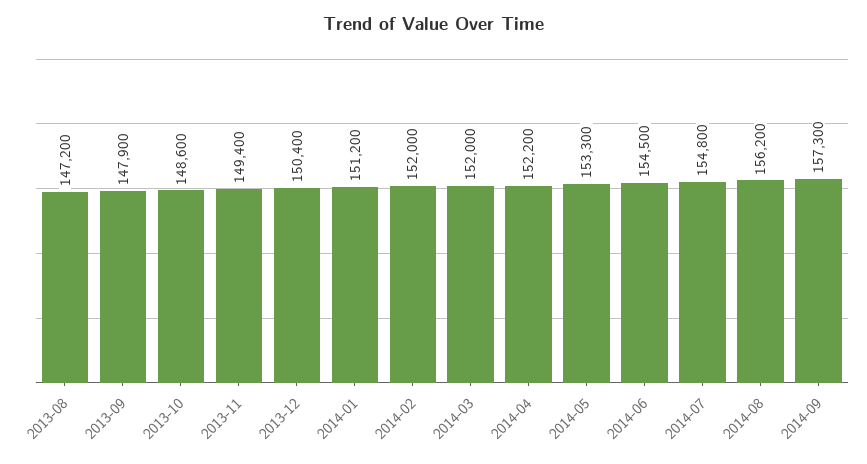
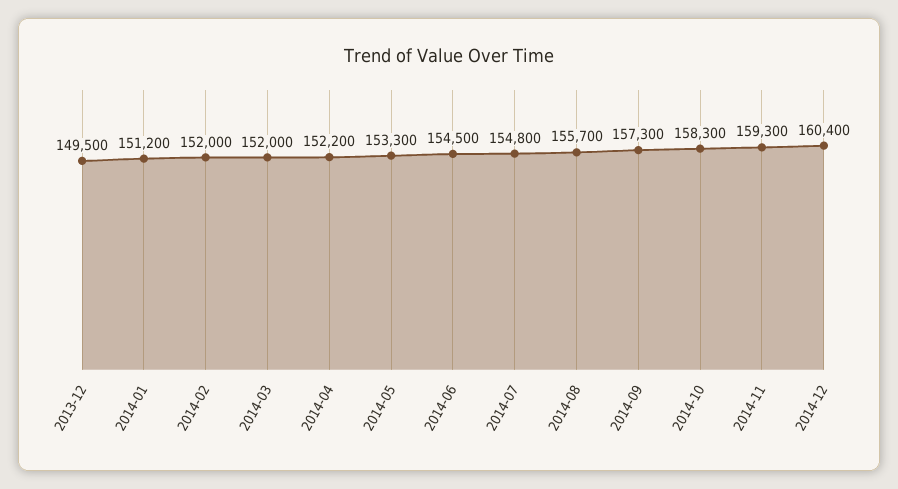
2013-08: 147200 -> none
2013-09: 147900 -> none
2013-10: 148600 -> none
2013-11: 149400 -> none
2013-12: 150400 -> 149500
2014-08: 156200 -> 155700
2014-10: none -> 158300
2014-11: none -> 159300
2014-12: none -> 160400

